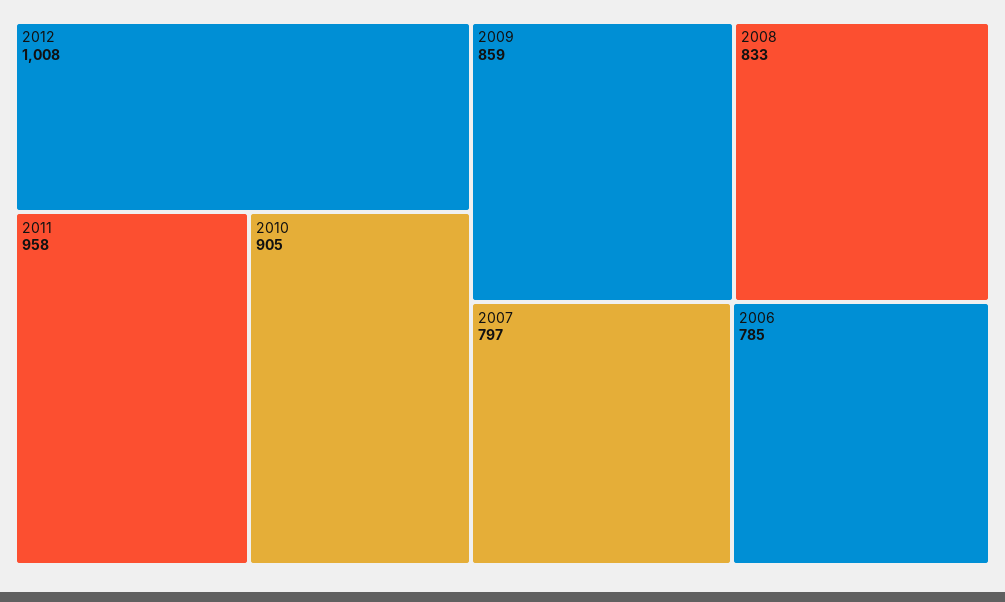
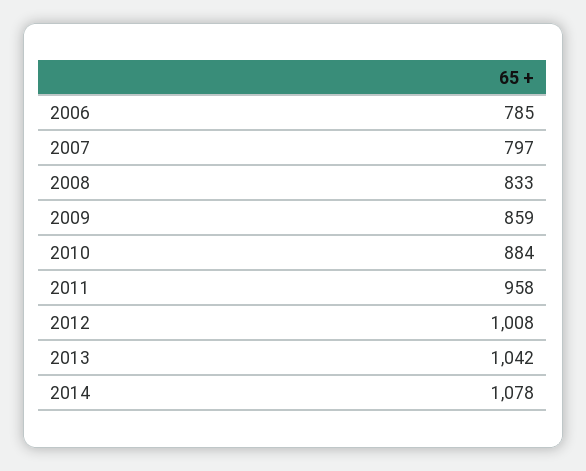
2010: 905 -> 884
2013: none -> 1042
2014: none -> 1078

